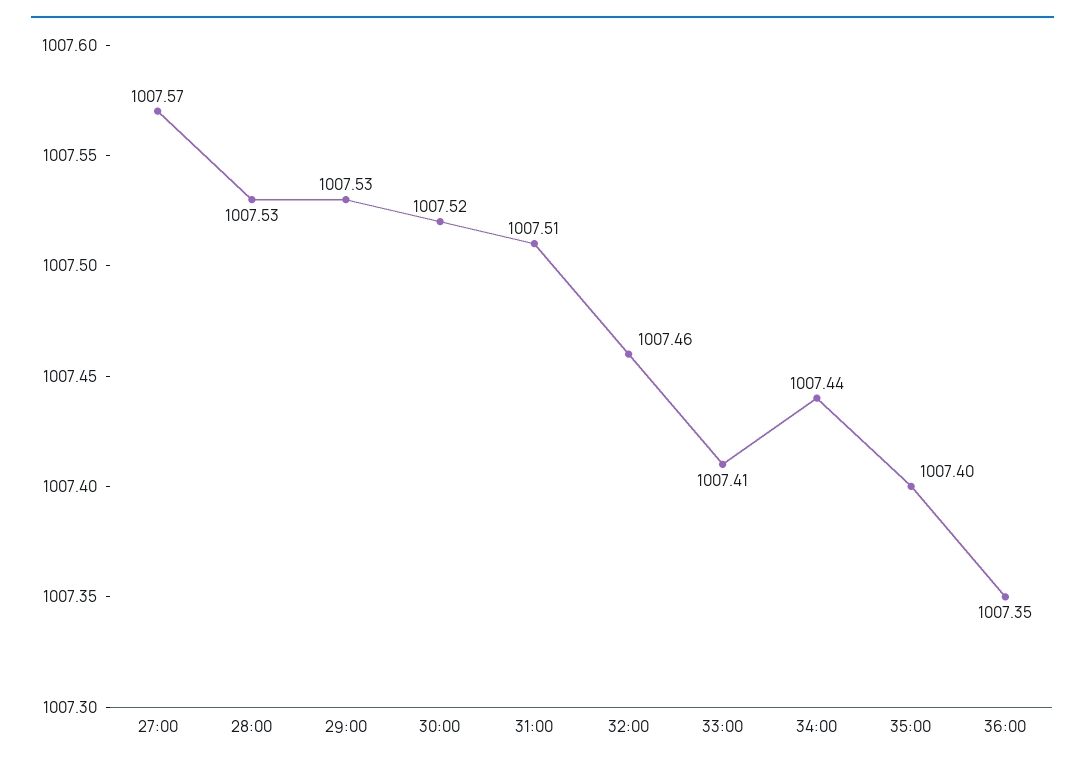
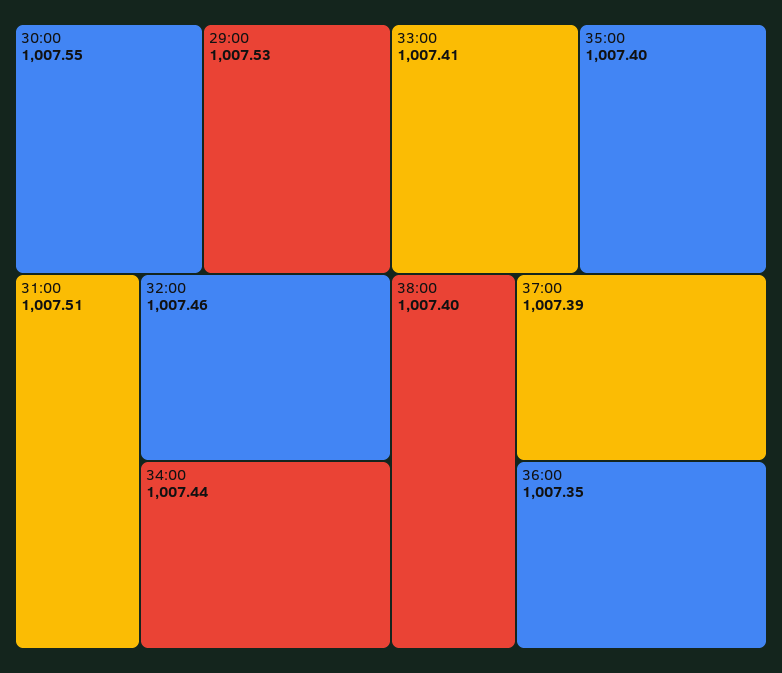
27:00: 1007.57 -> none
28:00: 1007.53 -> none
30:00: 1007.52 -> 1007.55
38:00: none -> 1007.4
37:00: none -> 1007.39

